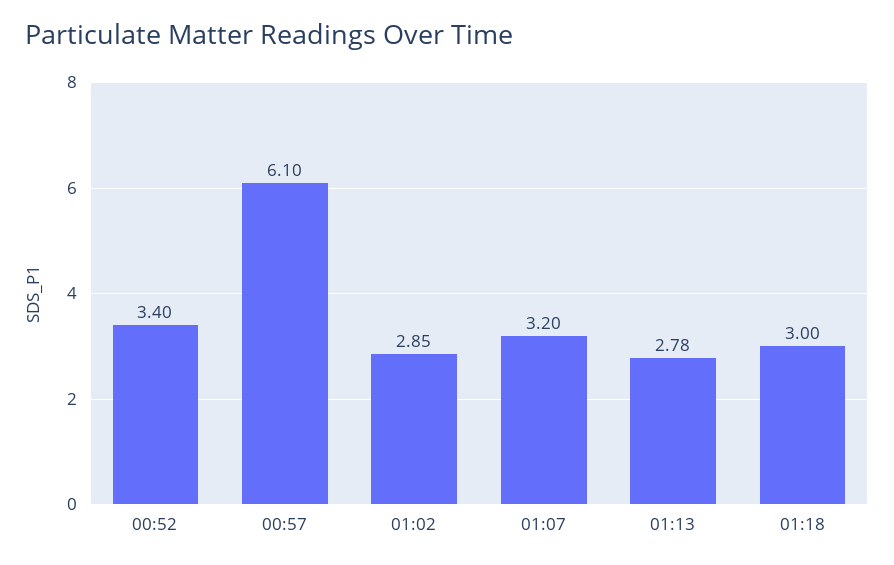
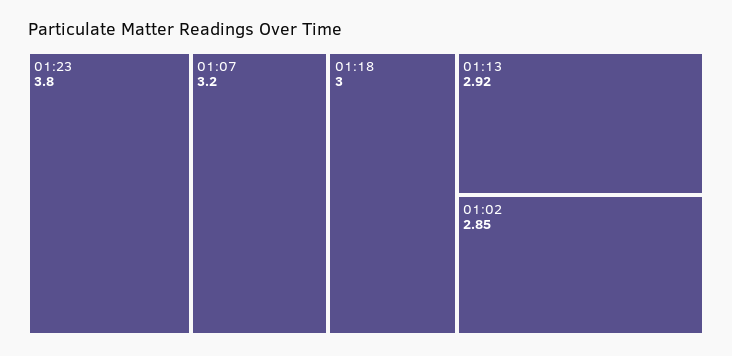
00:52: 3.4 -> none
00:57: 6.1 -> none
01:13: 2.78 -> 2.92
01:23: none -> 3.8

